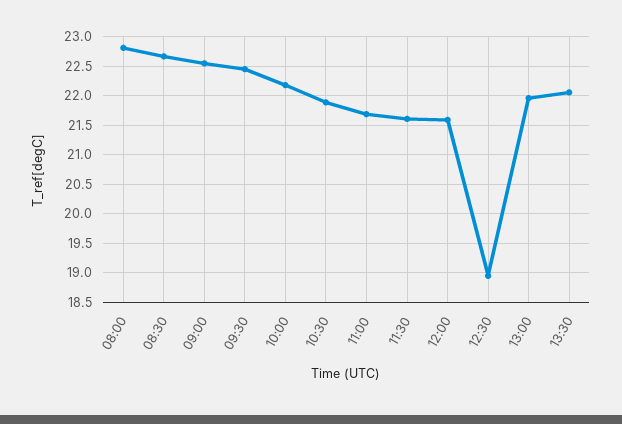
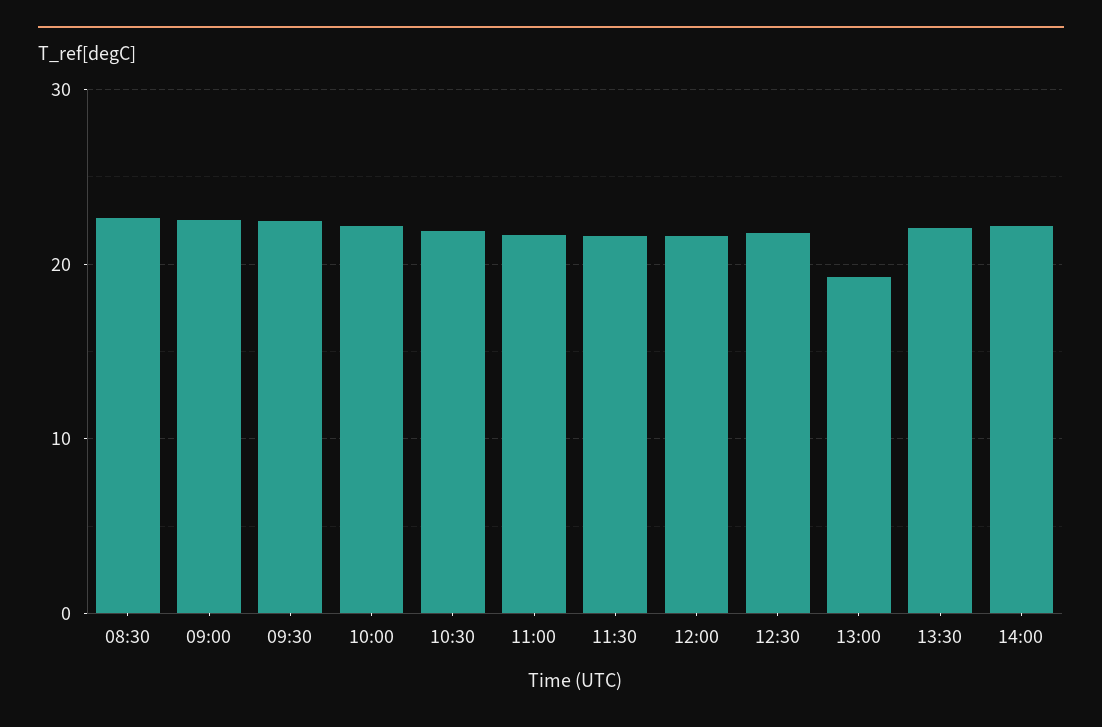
08:00: 22.75 -> none
12:30: 19 -> 22
13:00: 22 -> 19
14:00: none -> 22

